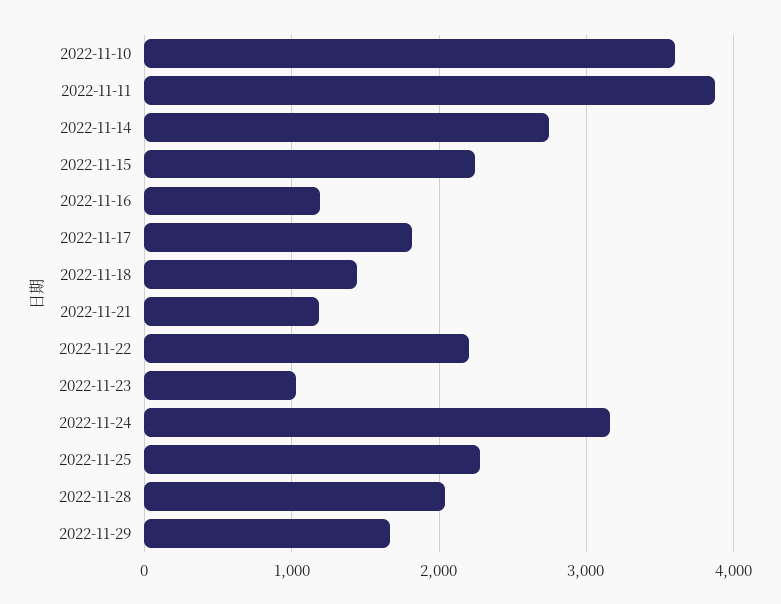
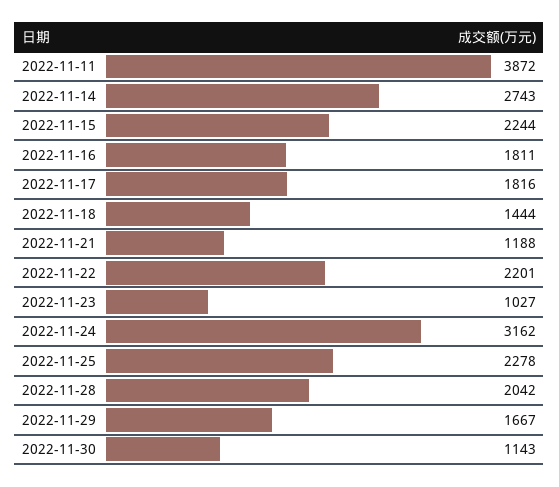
2022-11-10: 3600 -> none
2022-11-16: 1200 -> 1811
2022-11-30: none -> 1143

